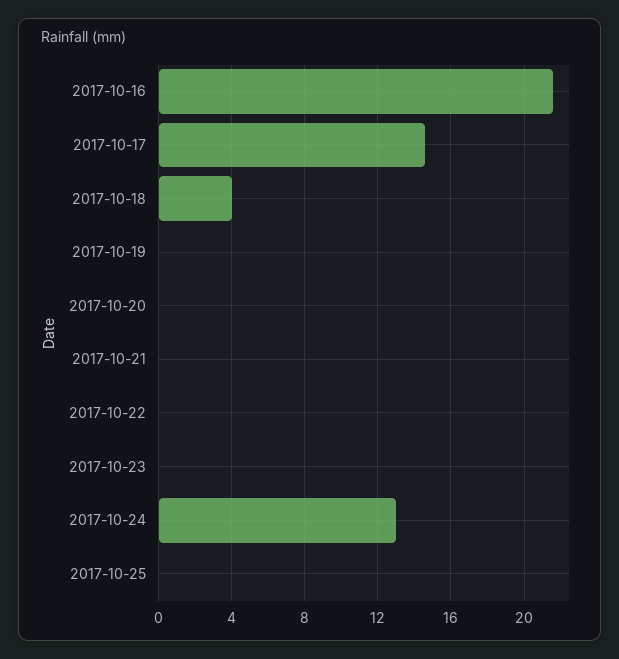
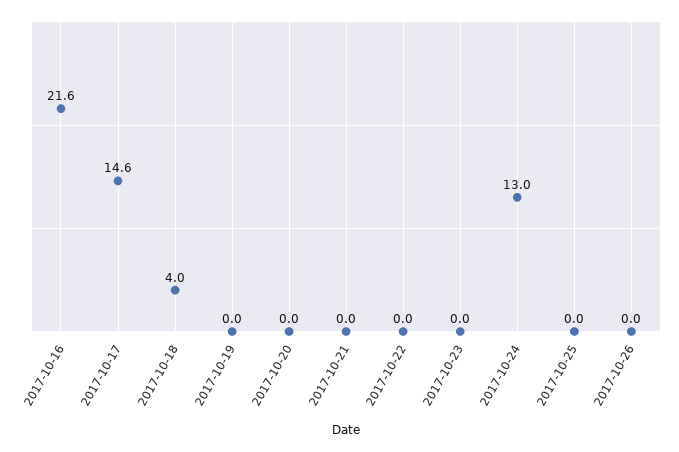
2017-10-26: none -> 0

